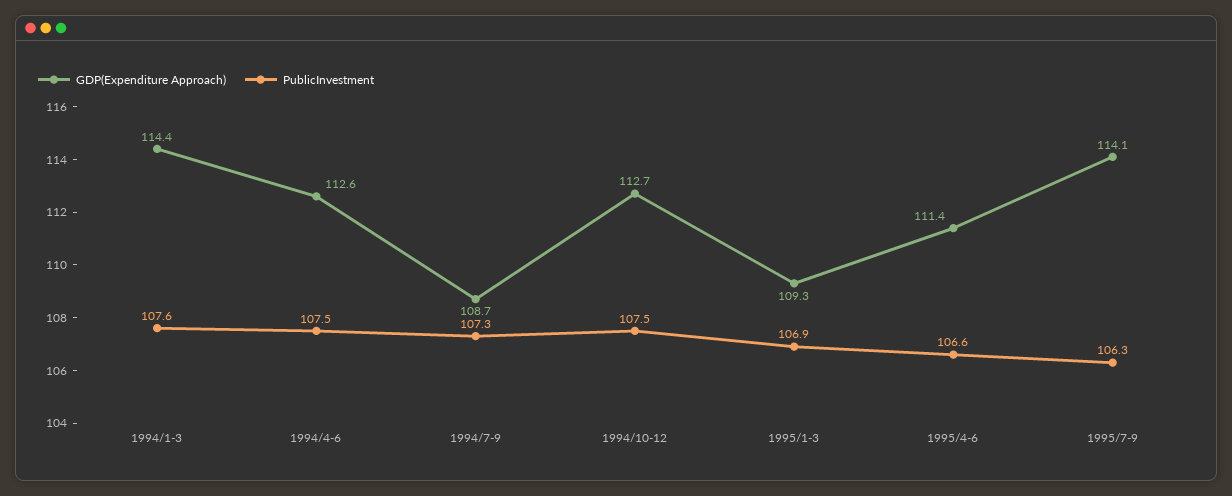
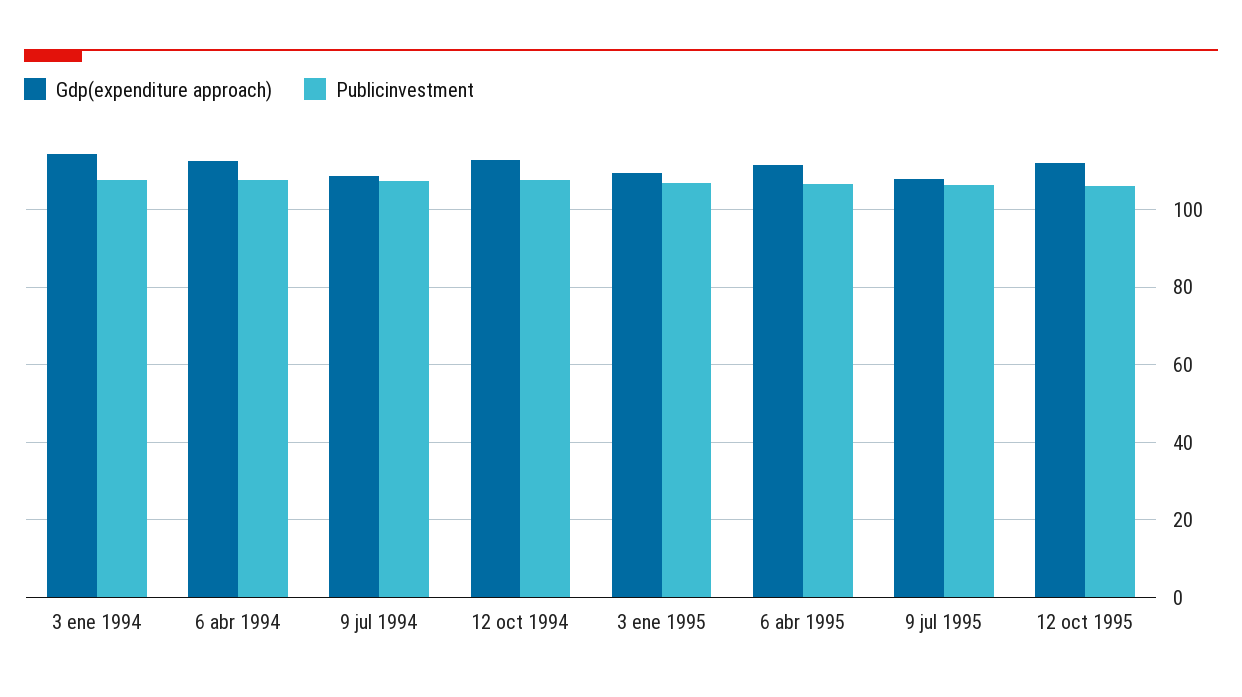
GDP(Expenditure Approach), 1995/7-9: 114.1 -> 108
GDP(Expenditure Approach), 12 oct 1995: none -> 112
PublicInvestment, 12 oct 1995: none -> 106

